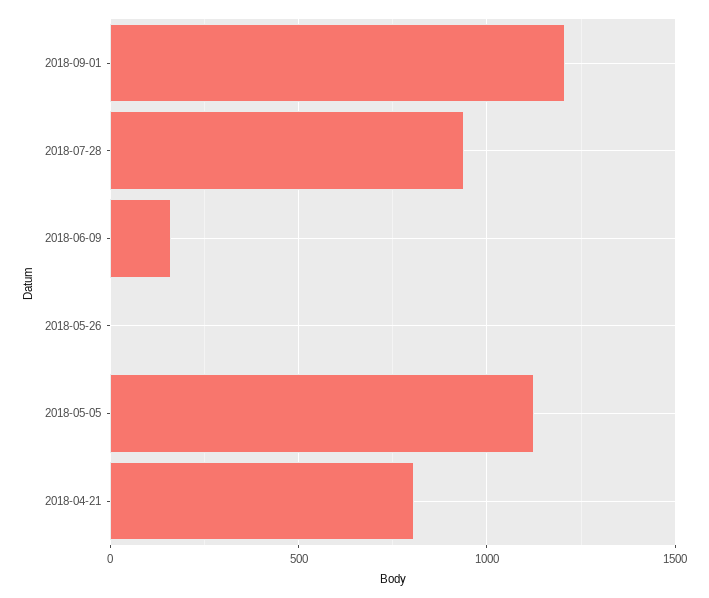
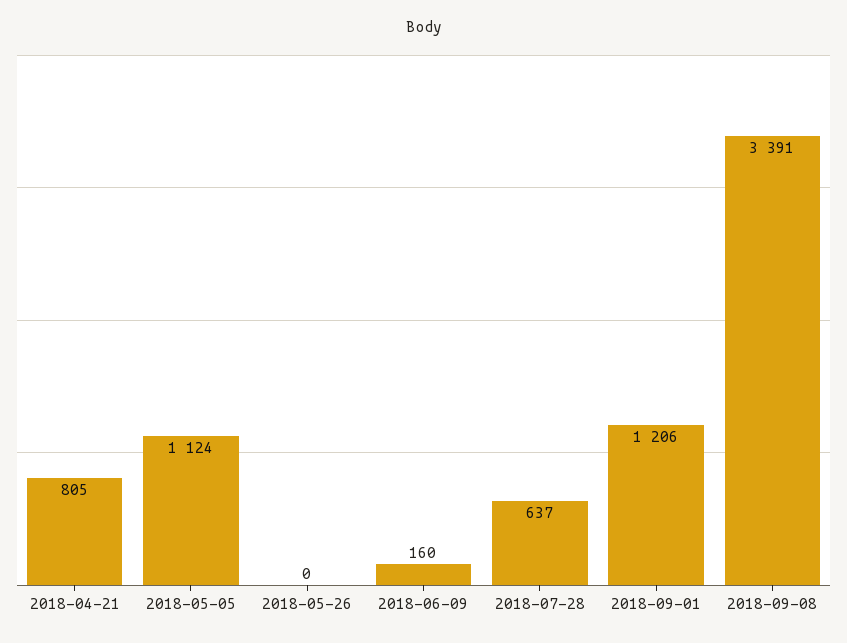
2018-07-28: 950 -> 637
2018-09-08: none -> 3391

